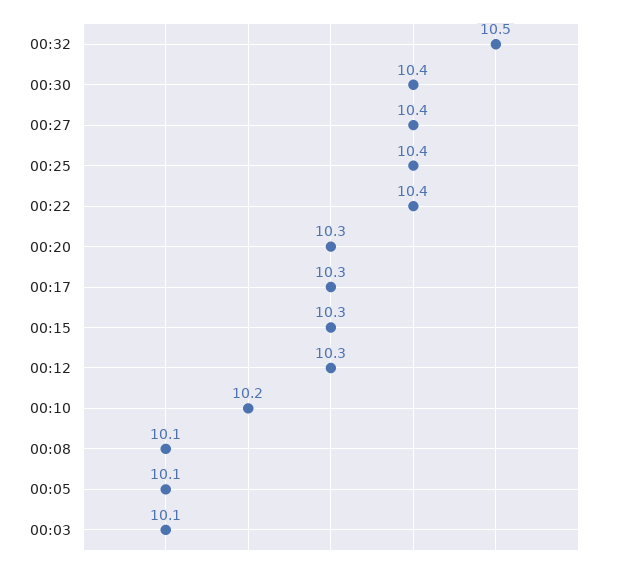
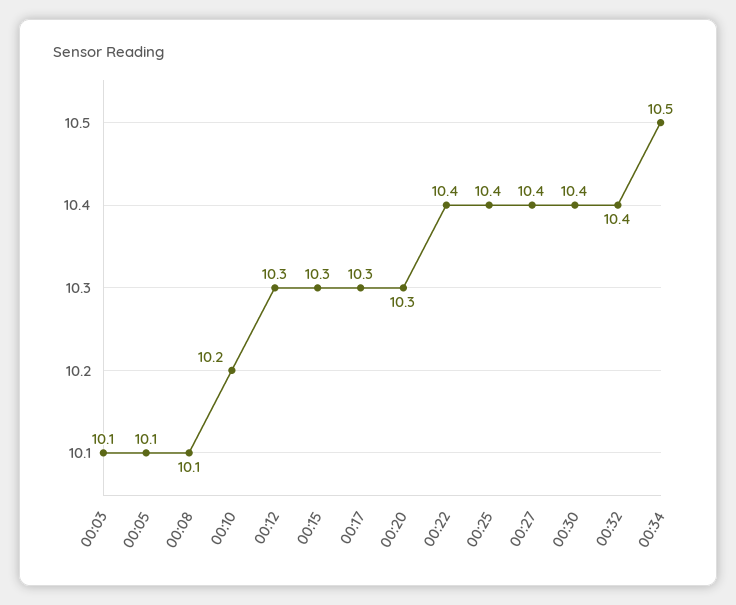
00:32: 10.5 -> 10.4
00:34: none -> 10.5

